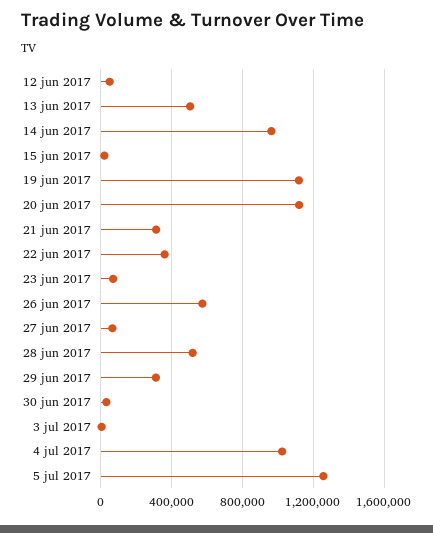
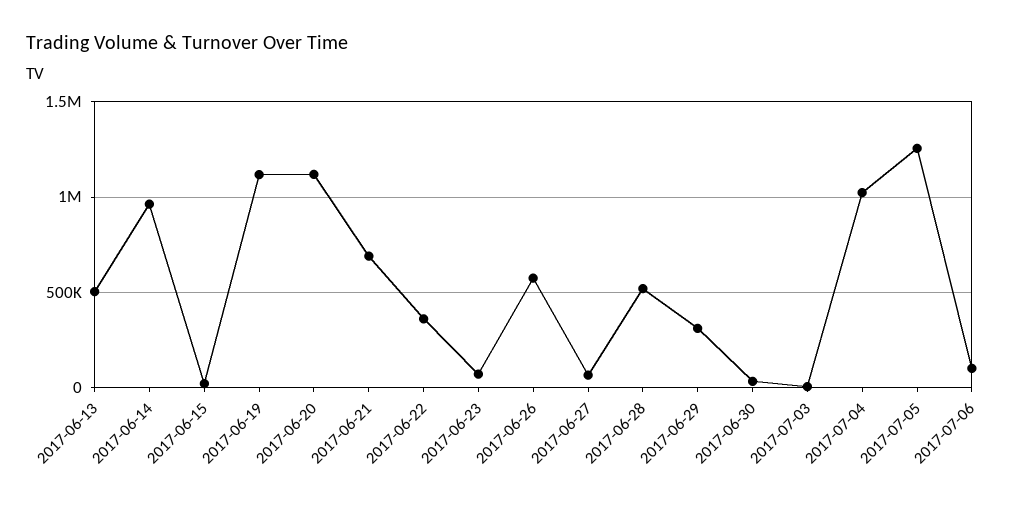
12 jun 2017: 50000 -> none
21 jun 2017: 300000 -> 700000
2017-07-06: none -> 100000

